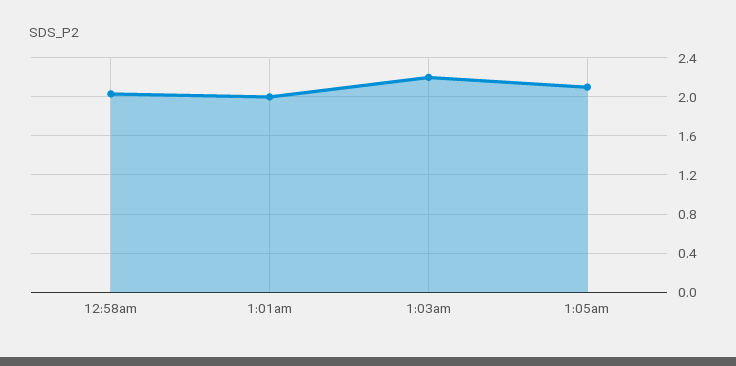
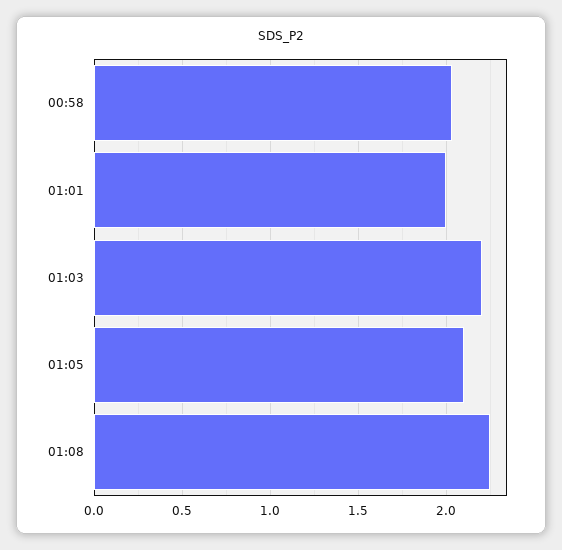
01:08: none -> 2.25

